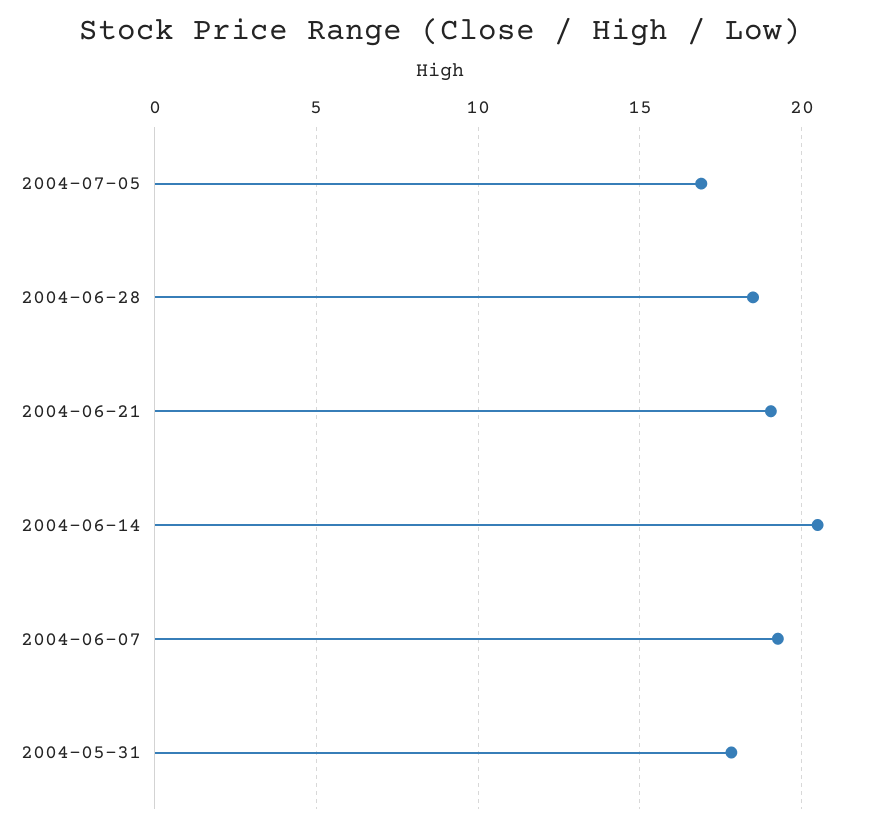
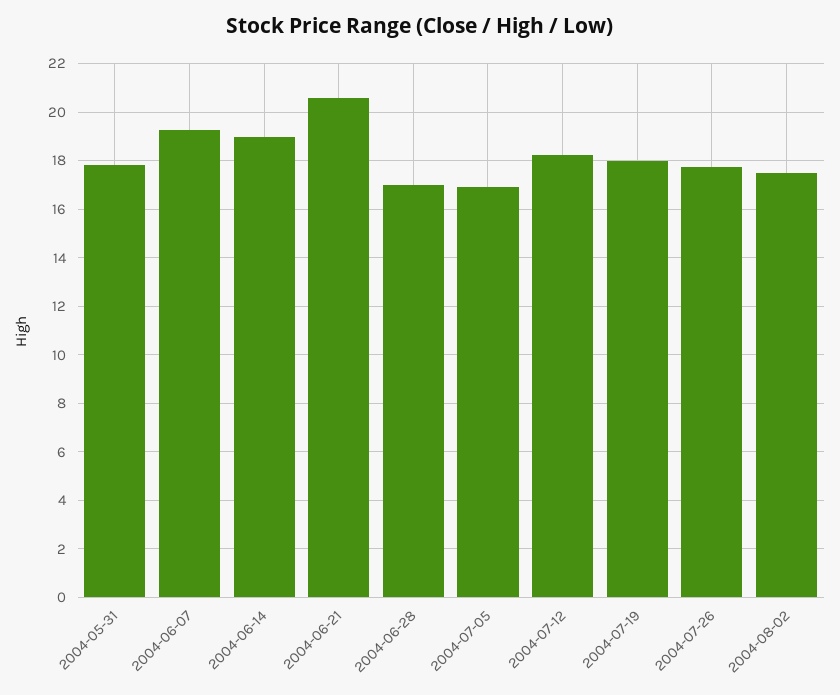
2004-06-28: 18.5 -> 17
2004-06-21: 19 -> 20.5
2004-06-14: 20.5 -> 19
2004-07-12: none -> 18.25
2004-07-19: none -> 18
2004-07-26: none -> 17.75
2004-08-02: none -> 17.5

